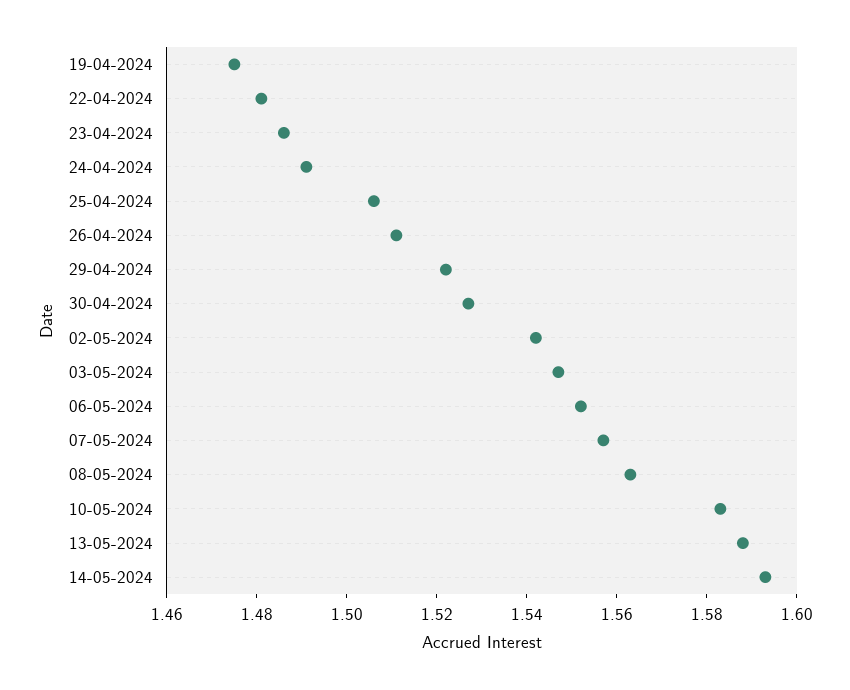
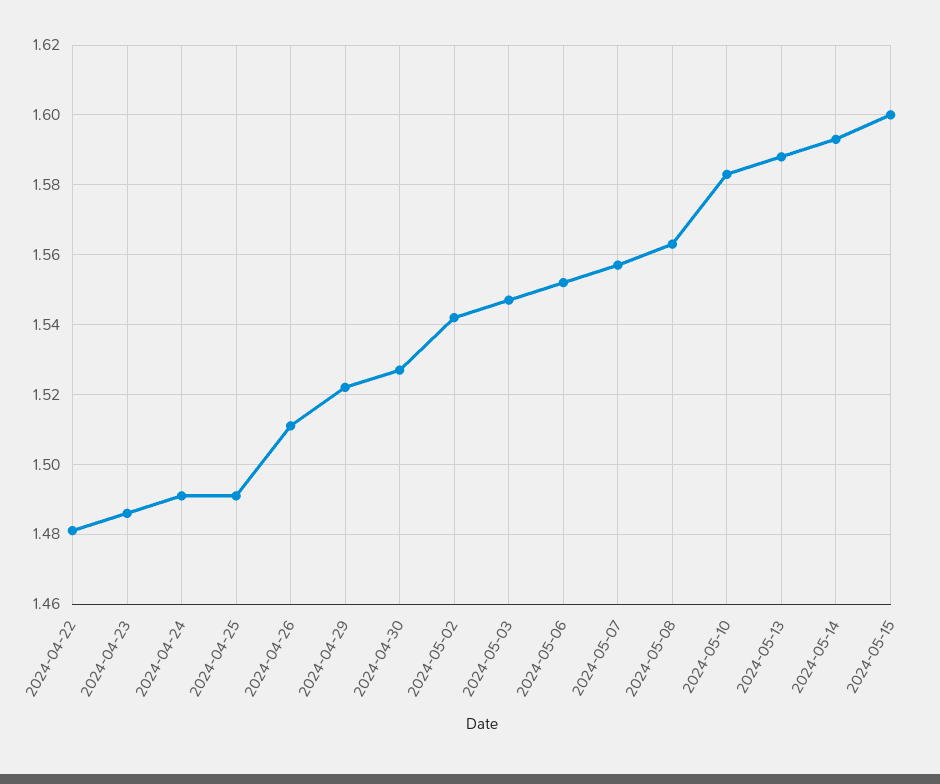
19-04-2024: 1.475 -> none
25-04-2024: 1.505 -> 1.49
2024-05-15: none -> 1.6

